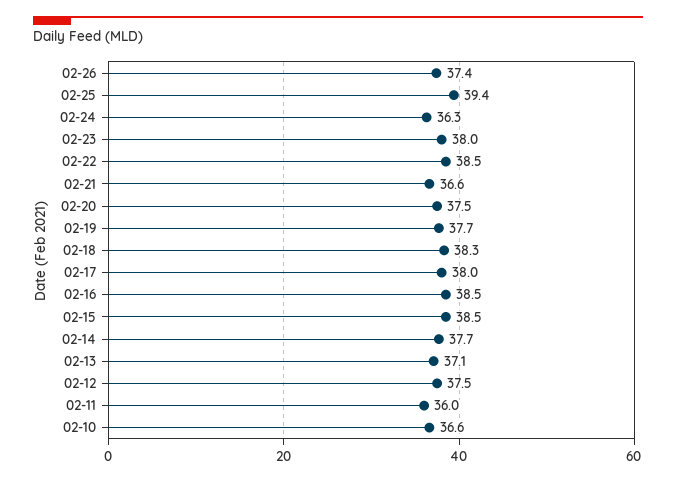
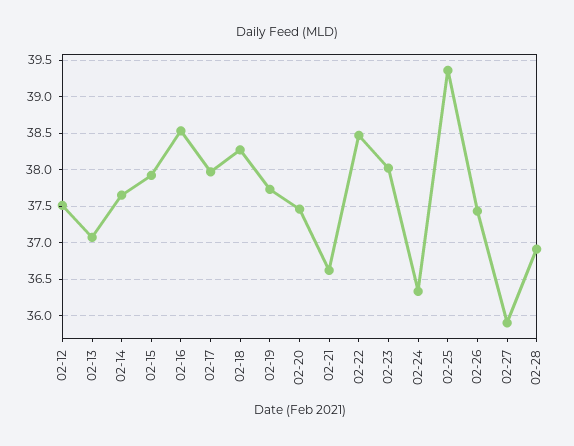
02-15: 38.5 -> 37.9
02-11: 36 -> none
02-10: 36.6 -> none
02-27: none -> 35.9
02-28: none -> 36.9

